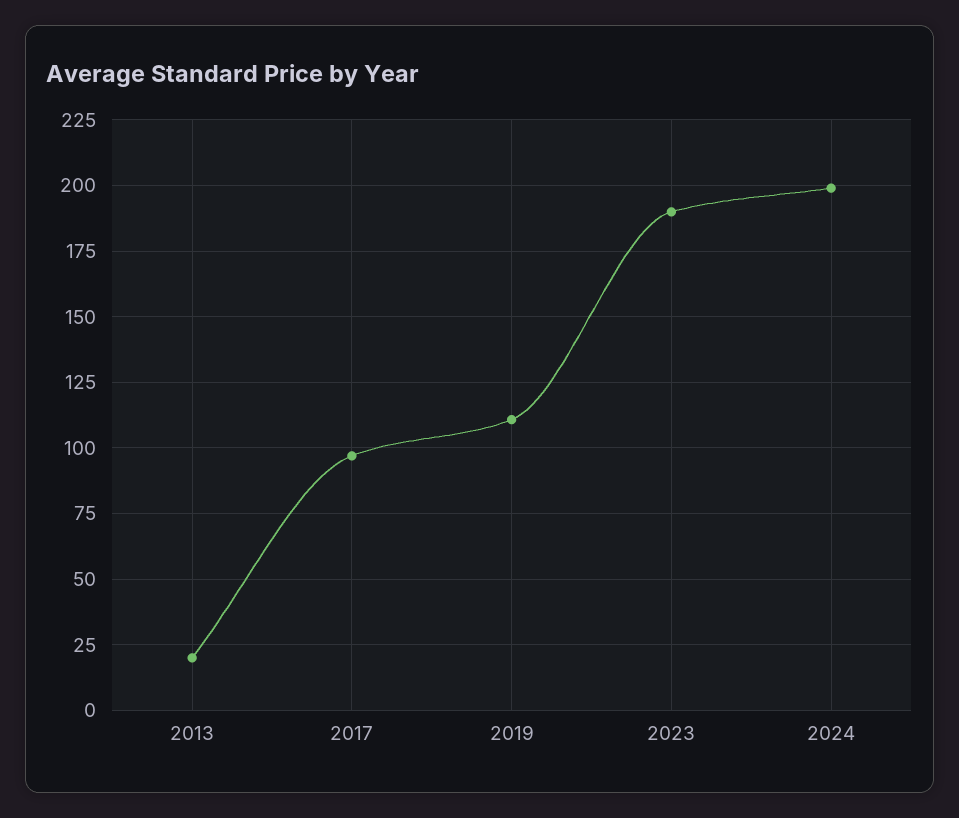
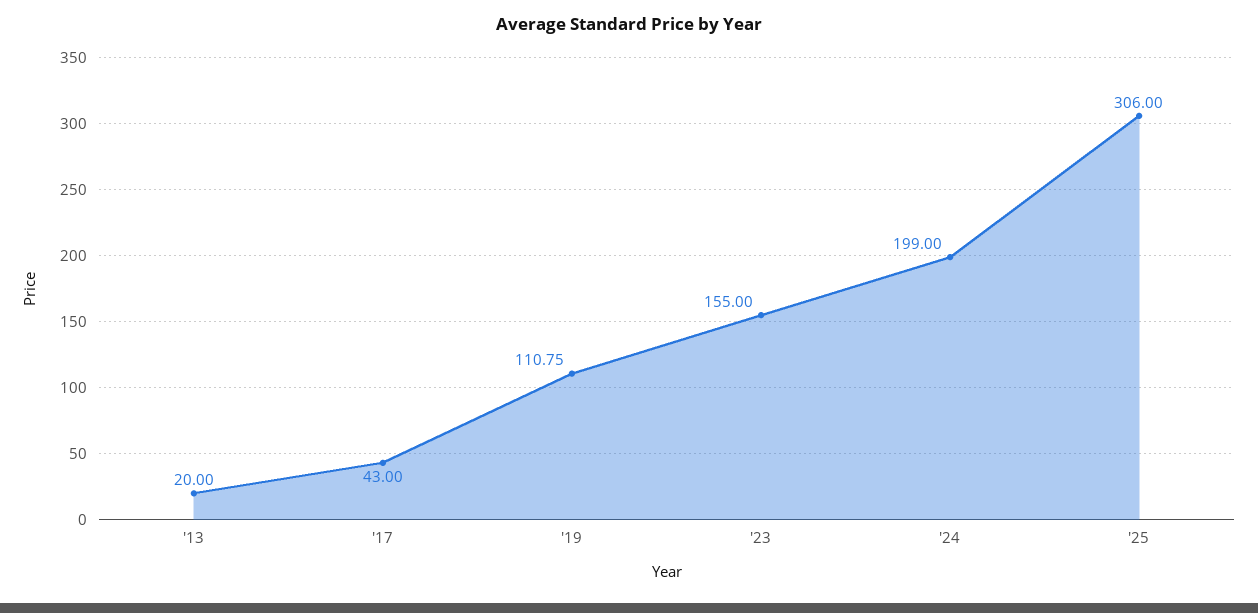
2017: 97.5 -> 43
2023: 190 -> 155
'25: none -> 306

